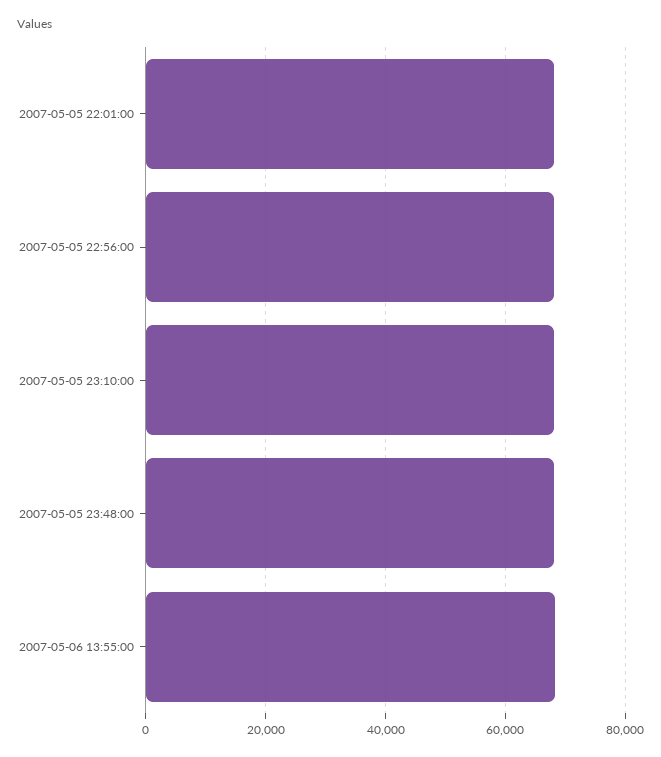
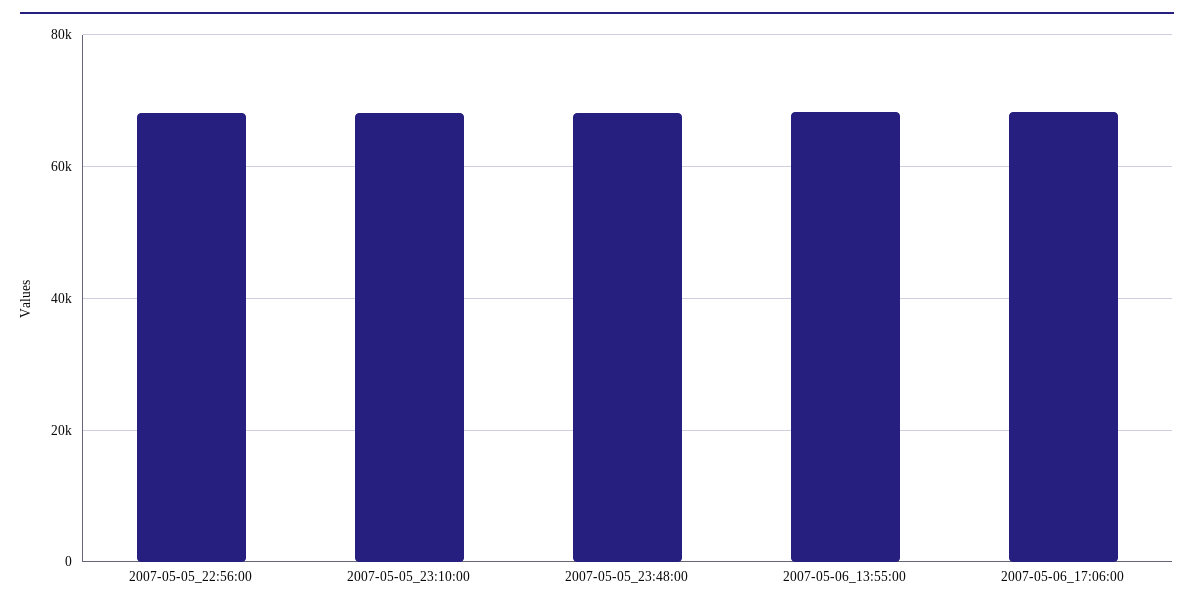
2007-05-05 22:01:00: 68000 -> none
2007-05-06_17:06:00: none -> 68000

